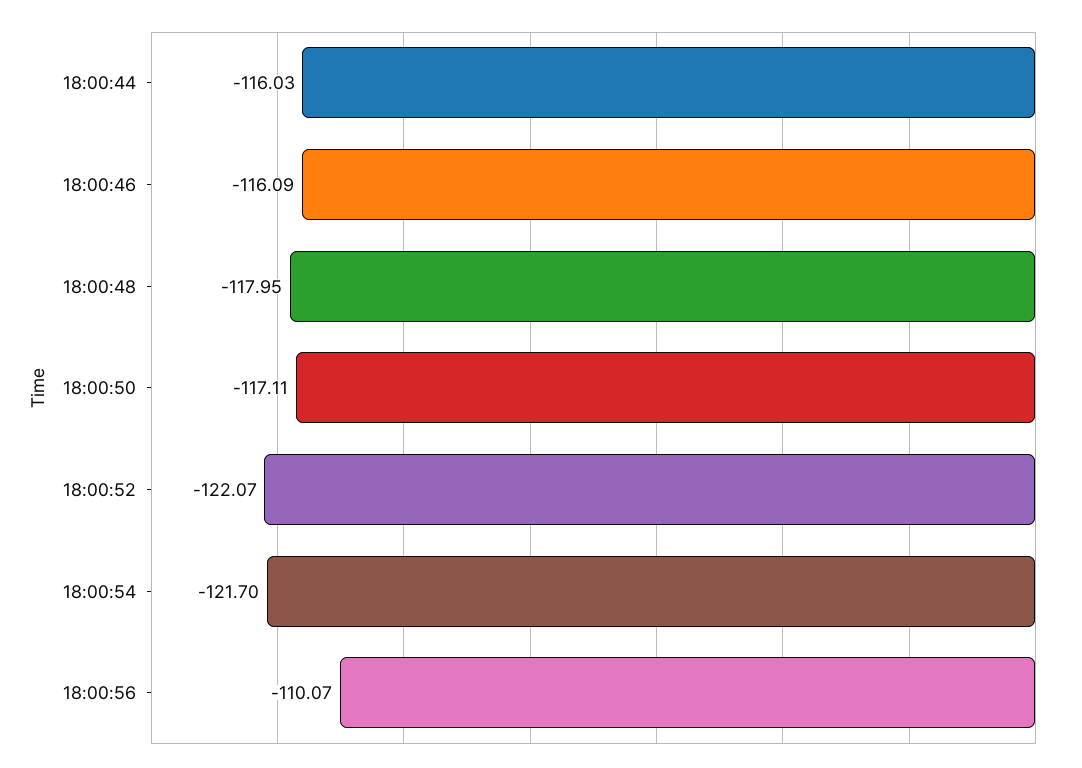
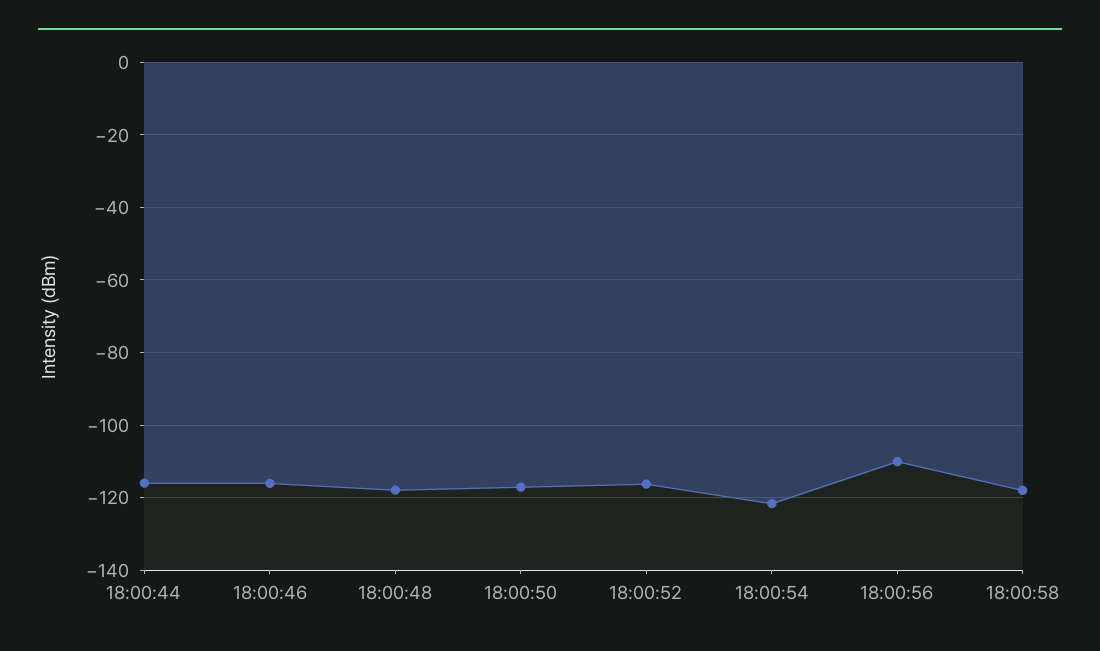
18:00:52: -122.07 -> -116
18:00:58: none -> -118

